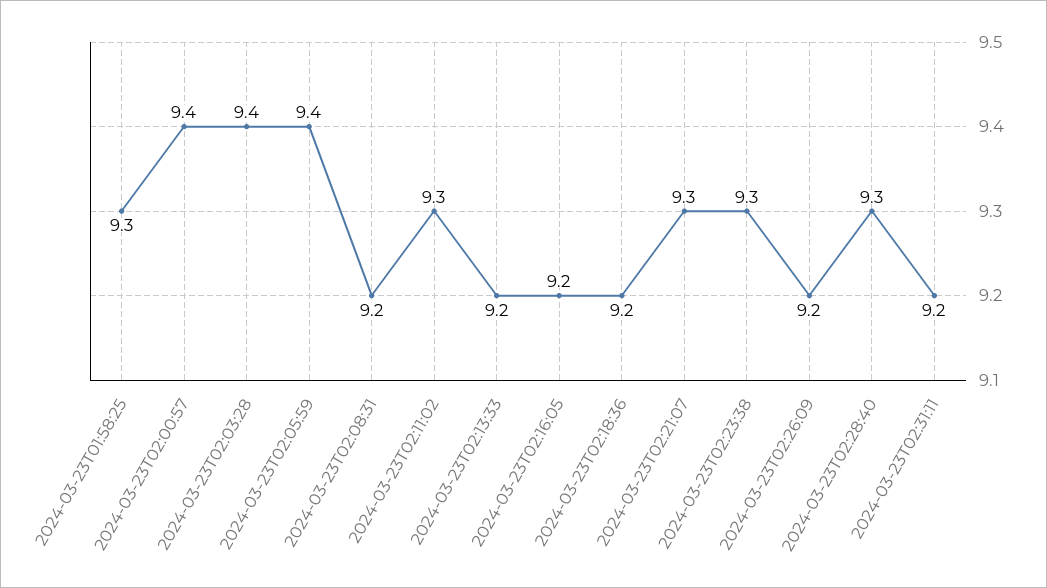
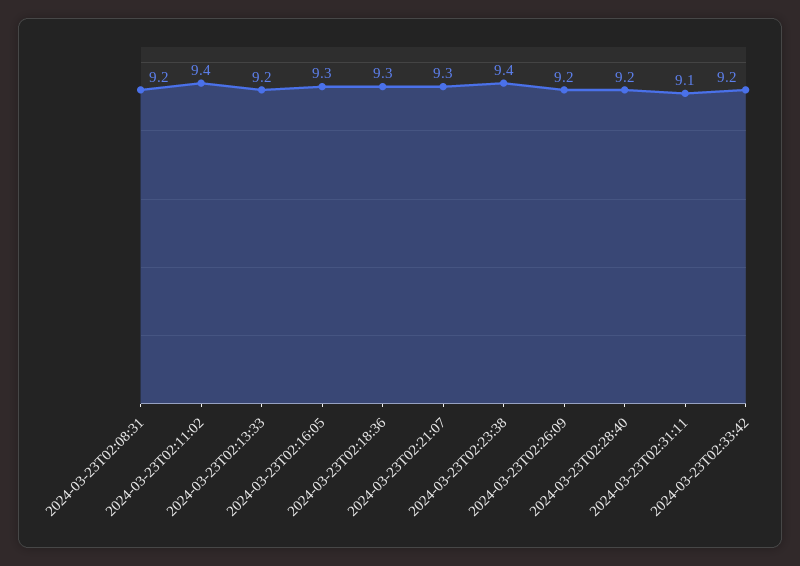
2024-03-23T01:58:25: 9.3 -> none
2024-03-23T02:00:57: 9.4 -> none
2024-03-23T02:03:28: 9.4 -> none
2024-03-23T02:05:59: 9.4 -> none
2024-03-23T02:11:02: 9.3 -> 9.4
2024-03-23T02:16:05: 9.2 -> 9.3
2024-03-23T02:18:36: 9.2 -> 9.3
2024-03-23T02:23:38: 9.3 -> 9.4
2024-03-23T02:28:40: 9.3 -> 9.2
2024-03-23T02:31:11: 9.2 -> 9.1
2024-03-23T02:33:42: none -> 9.2

